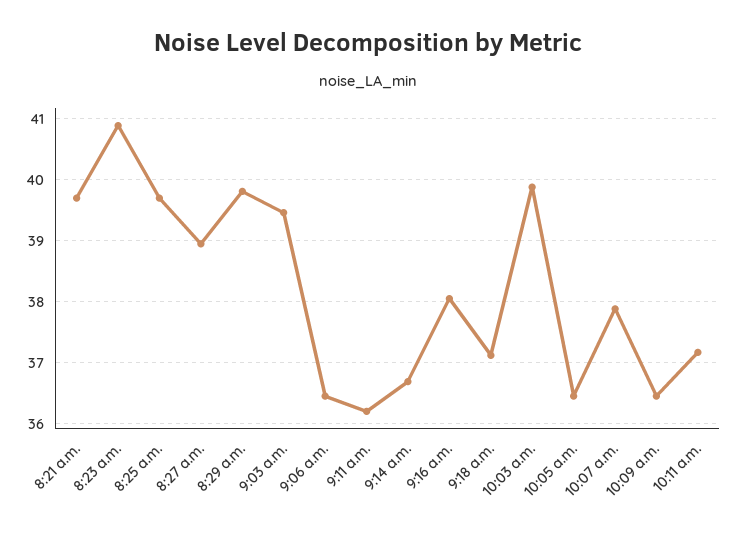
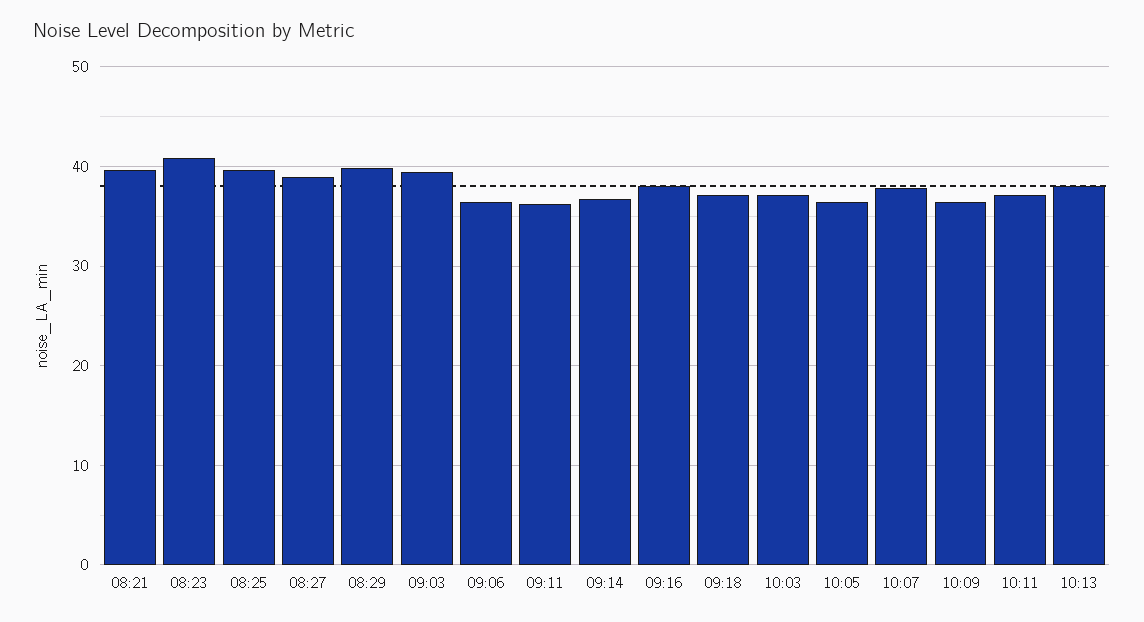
10:03 a.m.: 39.9 -> 37
10:13: none -> 38

